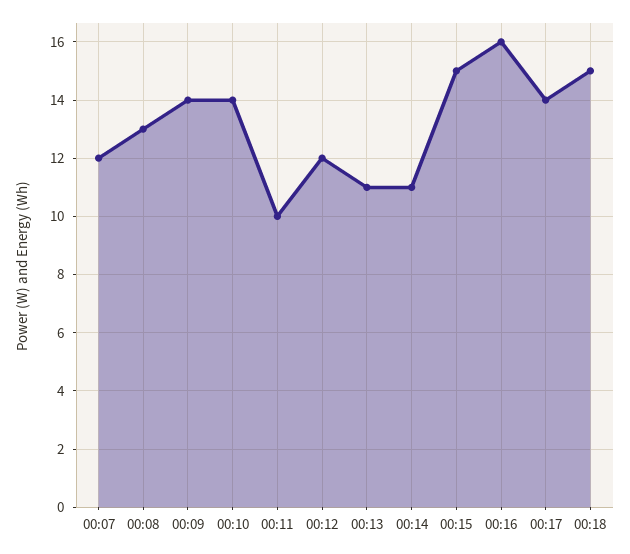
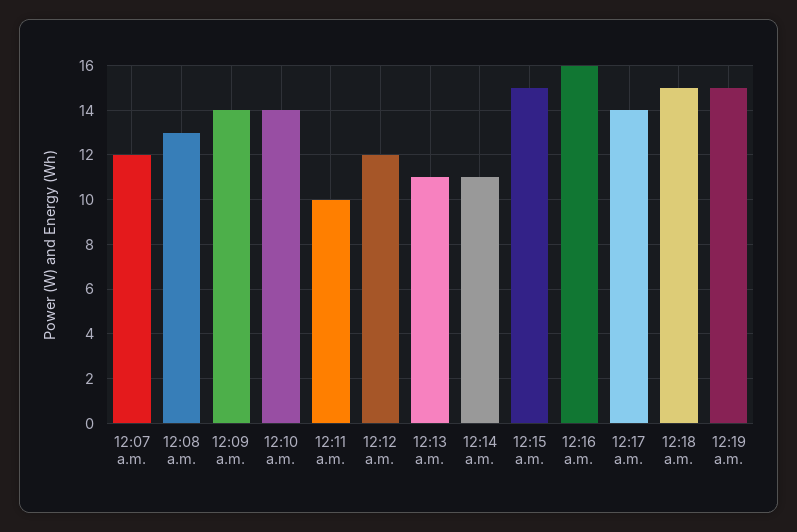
12:19 a.m.: none -> 15

